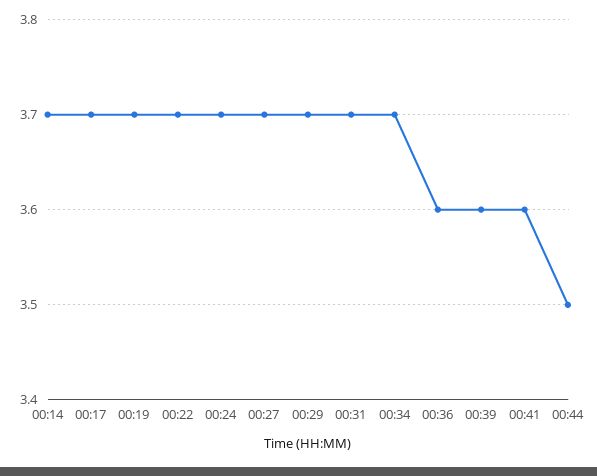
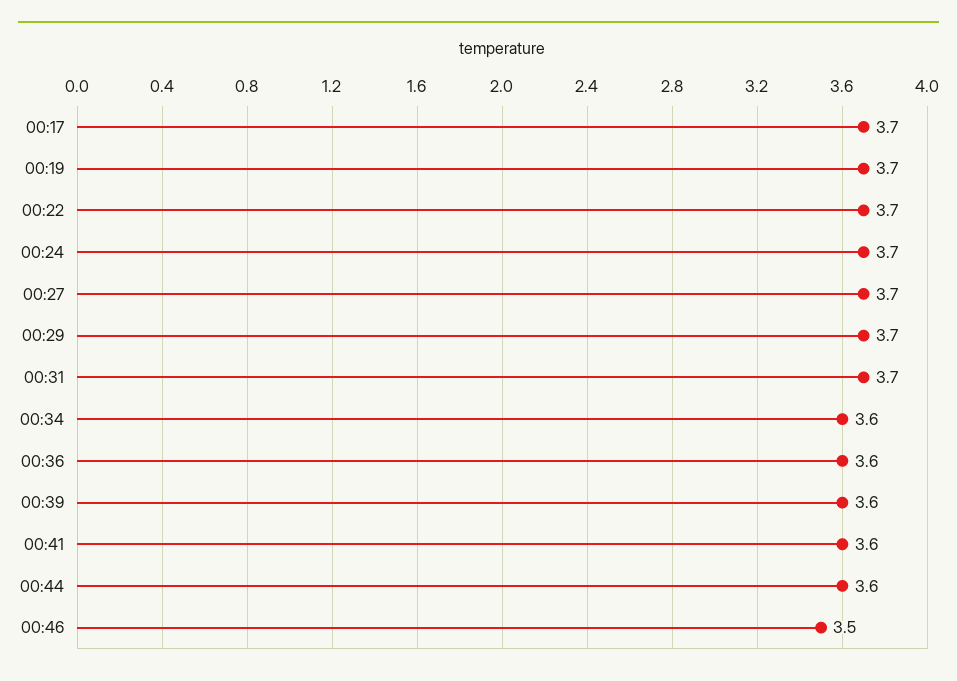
00:14: 3.7 -> none
00:34: 3.7 -> 3.6
00:44: 3.5 -> 3.6
00:46: none -> 3.5

